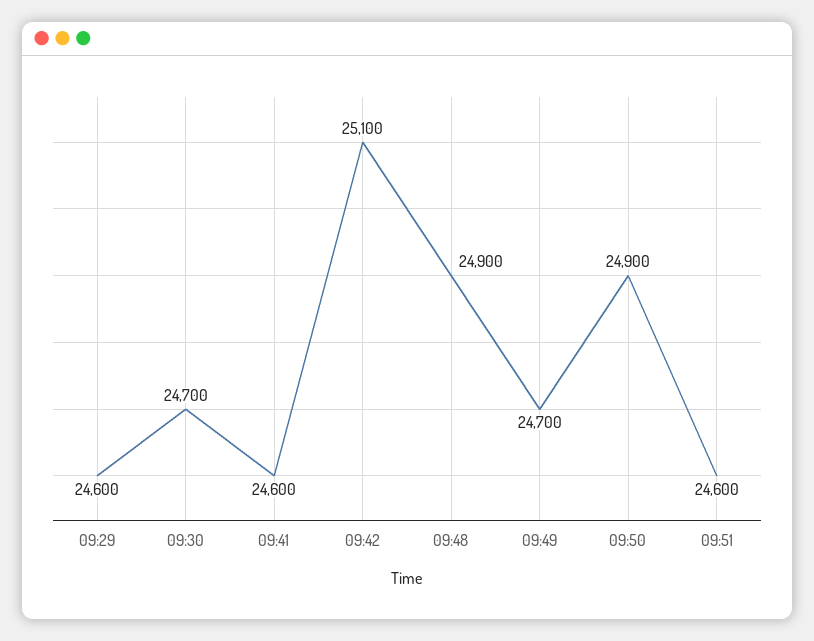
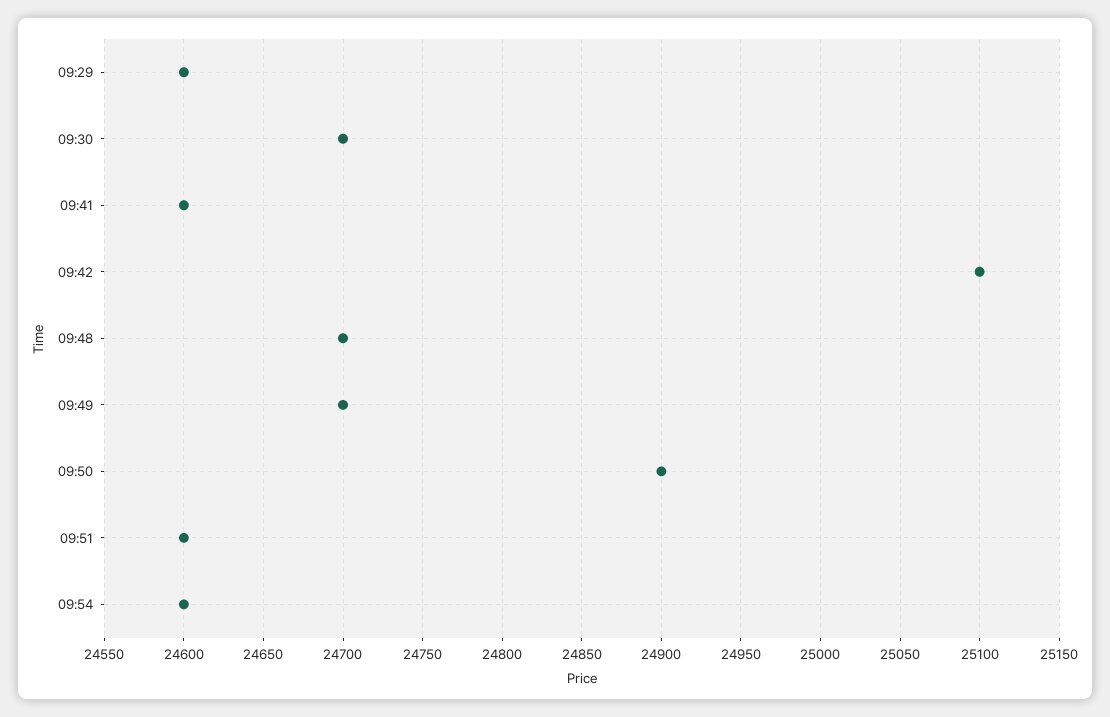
09:48: 24900 -> 24700
09:54: none -> 24600

